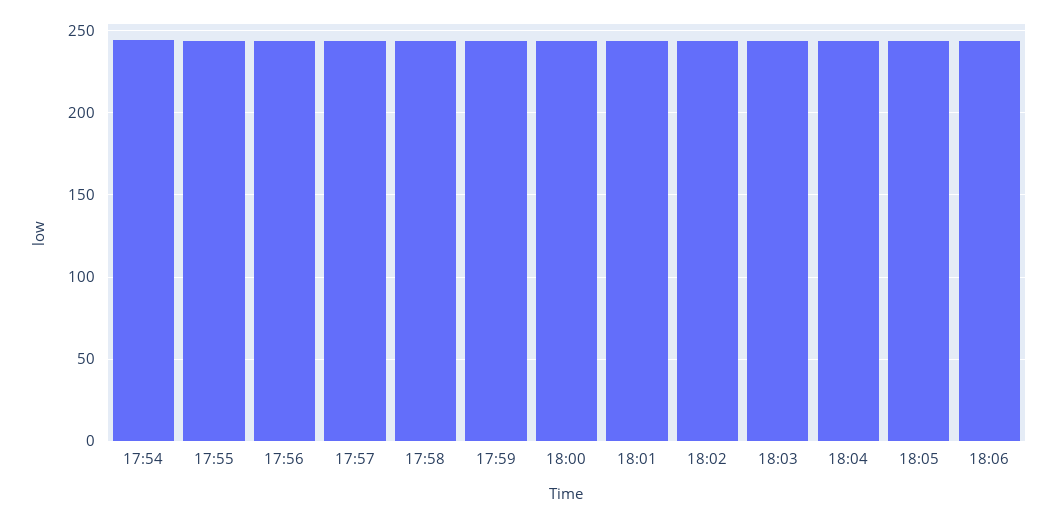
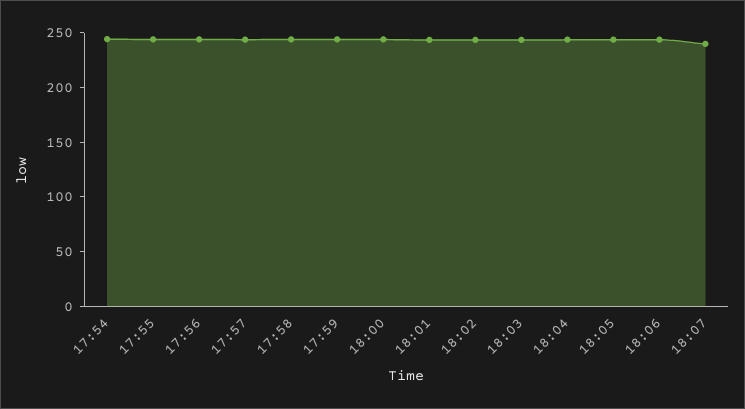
18:07: none -> 240

